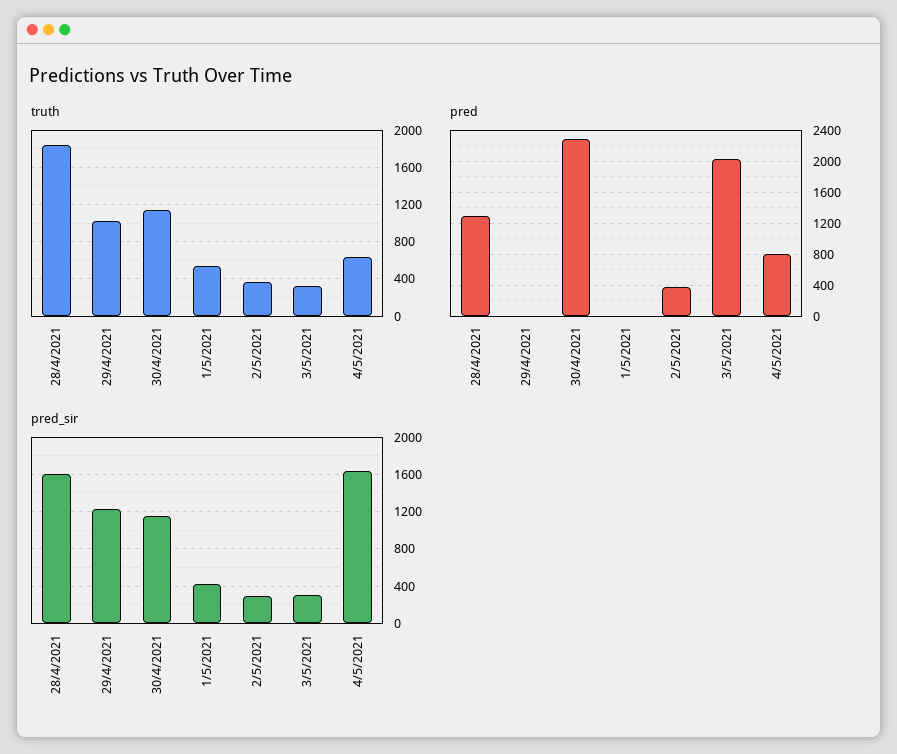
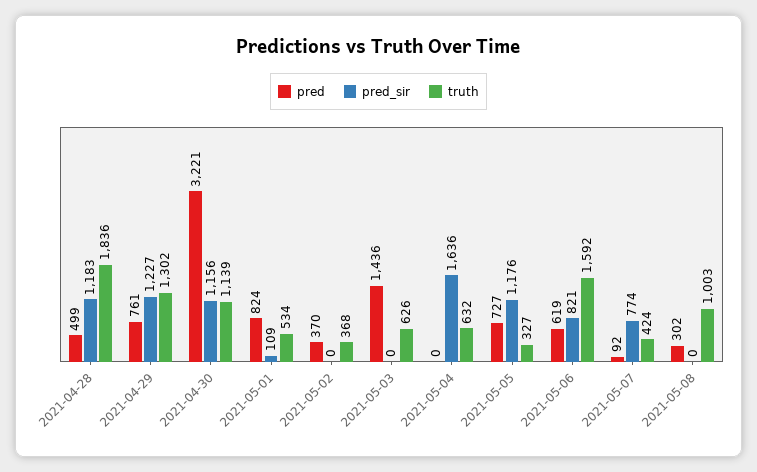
truth, 29/4/2021: 1000 -> 1302
truth, 3/5/2021: 300 -> 626
pred, 28/4/2021: 1300 -> 499
pred, 29/4/2021: 0 -> 761
pred, 30/4/2021: 2300 -> 3221
pred, 1/5/2021: 0 -> 824
pred, 3/5/2021: 2000 -> 1436
pred, 4/5/2021: 800 -> 0
pred_sir, 28/4/2021: 1600 -> 1183
pred_sir, 1/5/2021: 400 -> 109
pred_sir, 2/5/2021: 300 -> 0
pred_sir, 3/5/2021: 300 -> 0
pred, 2021-05-05: none -> 727
pred_sir, 2021-05-05: none -> 1176
truth, 2021-05-05: none -> 327
pred, 2021-05-06: none -> 619
pred_sir, 2021-05-06: none -> 821
truth, 2021-05-06: none -> 1592
pred, 2021-05-07: none -> 92
pred_sir, 2021-05-07: none -> 774
truth, 2021-05-07: none -> 424
pred, 2021-05-08: none -> 302
pred_sir, 2021-05-08: none -> 0
truth, 2021-05-08: none -> 1003

